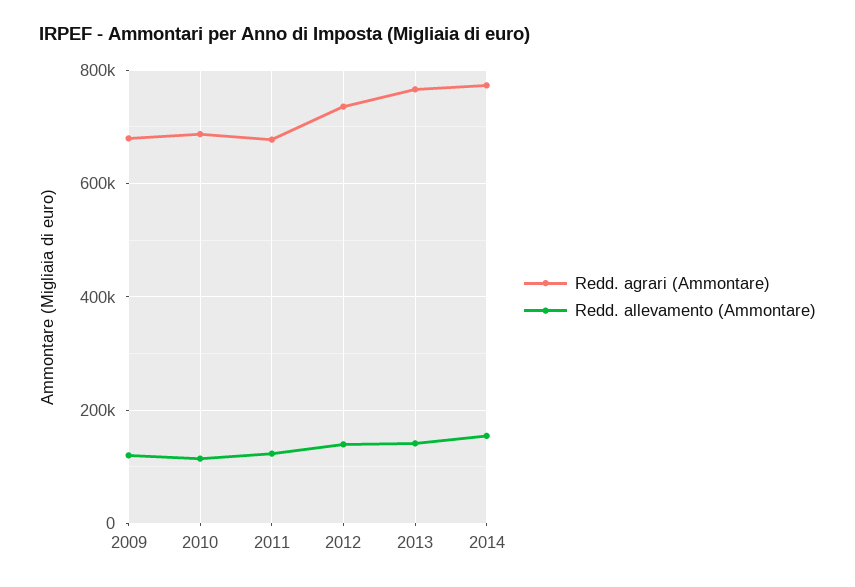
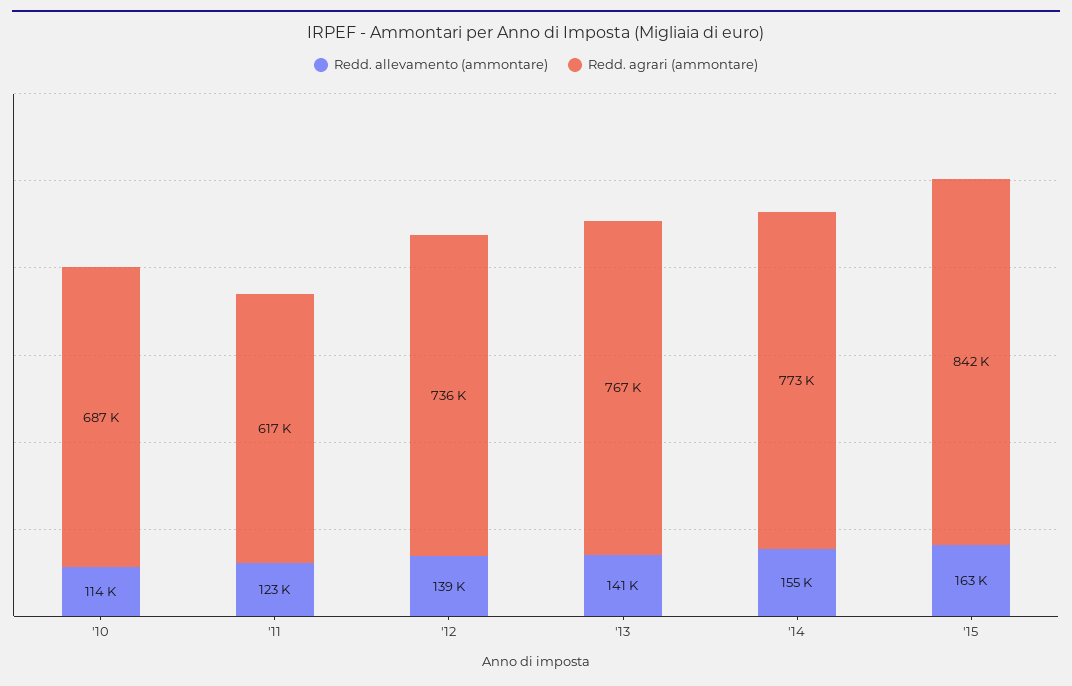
Redd. agrari (Ammontare), 2009: 680000 -> none
Redd. allevamento (Ammontare), 2009: 120000 -> none
Redd. agrari (Ammontare), 2011: 680000 -> 617000
Redd. allevamento (Ammontare), '15: none -> 163000
Redd. agrari (Ammontare), '15: none -> 842000

